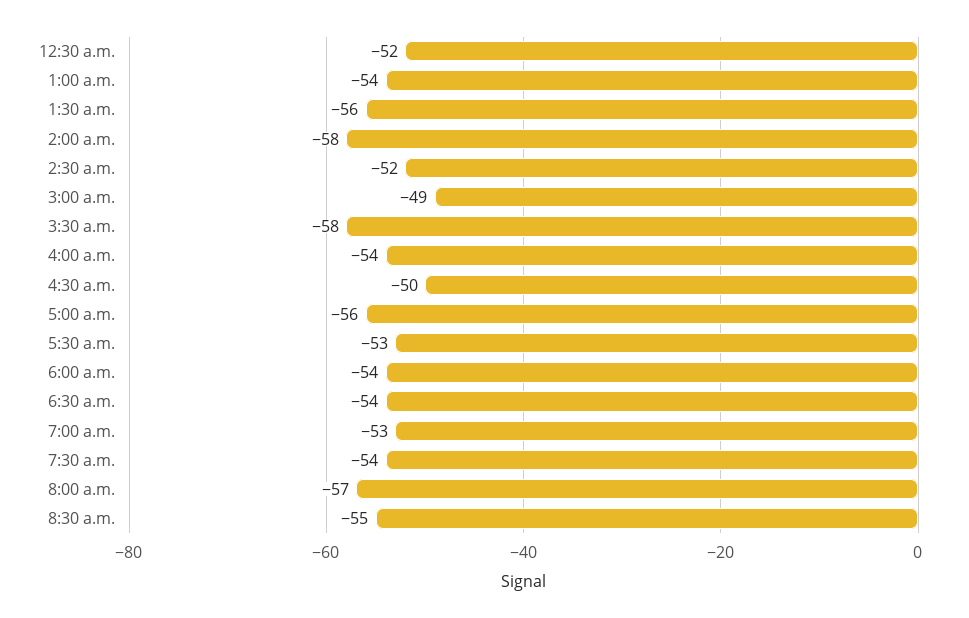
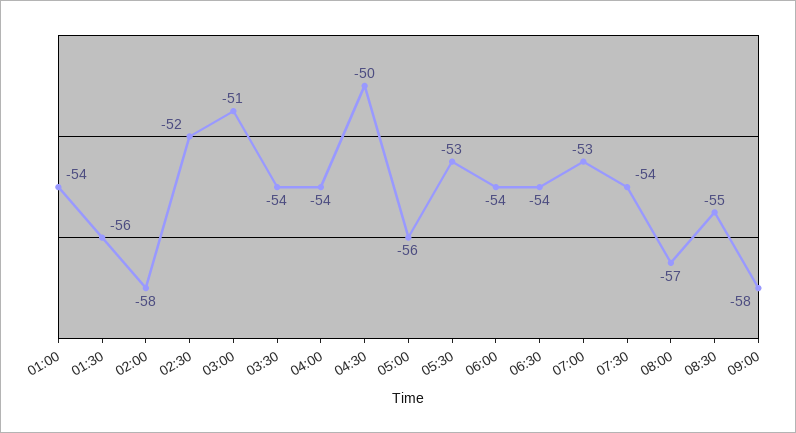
12:30 a.m.: -52 -> none
3:00 a.m.: -49 -> -51
3:30 a.m.: -58 -> -54
09:00: none -> -58

